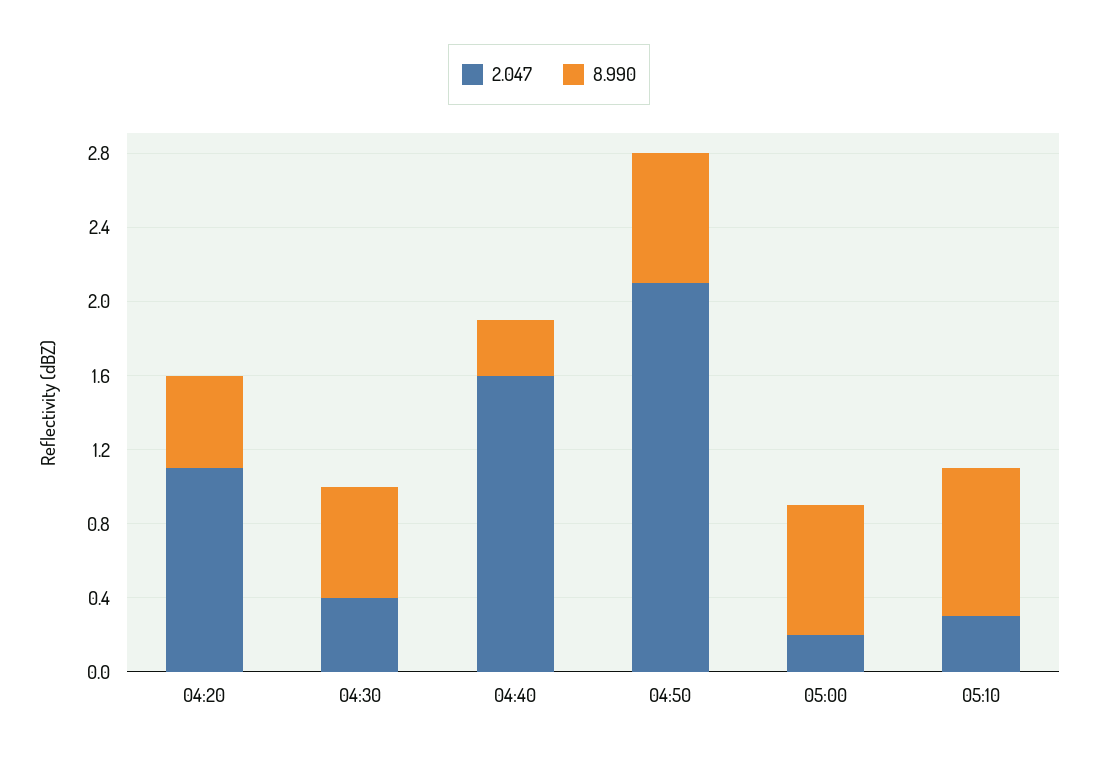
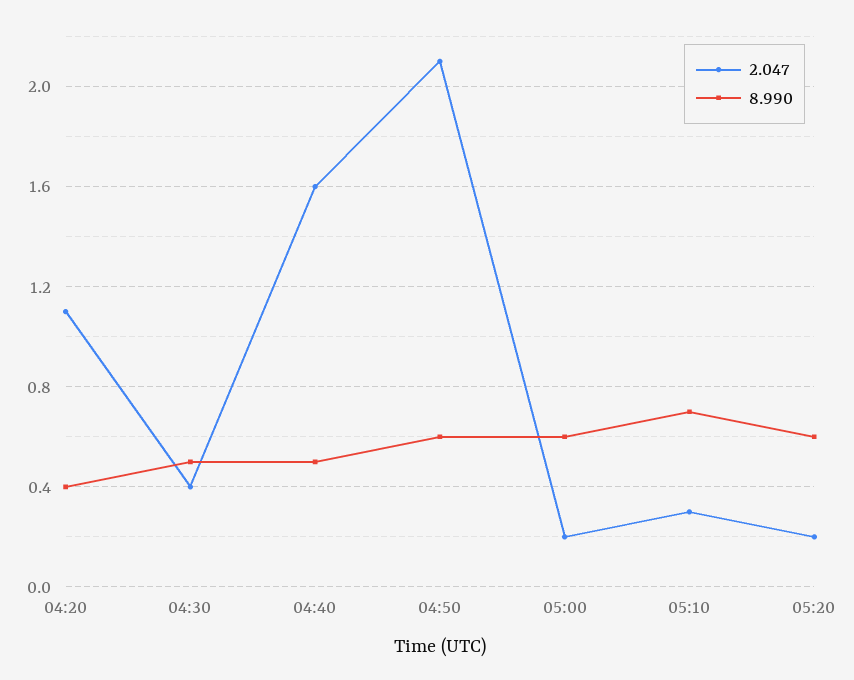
8.990, 04:20: 0.5 -> 0.4
8.990, 04:30: 0.6 -> 0.5
8.990, 04:40: 0.3 -> 0.5
8.990, 04:50: 0.7 -> 0.6
8.990, 05:00: 0.7 -> 0.6
8.990, 05:10: 0.8 -> 0.7
2.047, 05:20: none -> 0.2
8.990, 05:20: none -> 0.6

